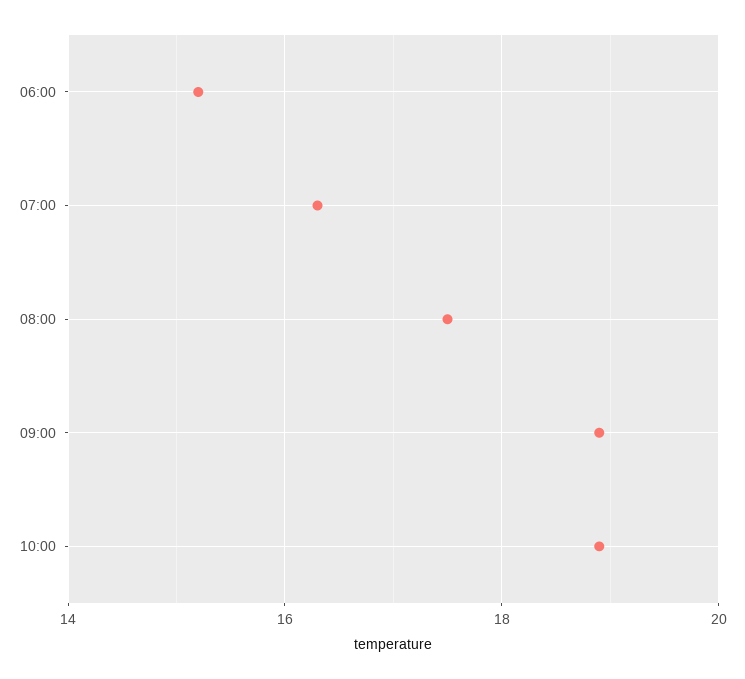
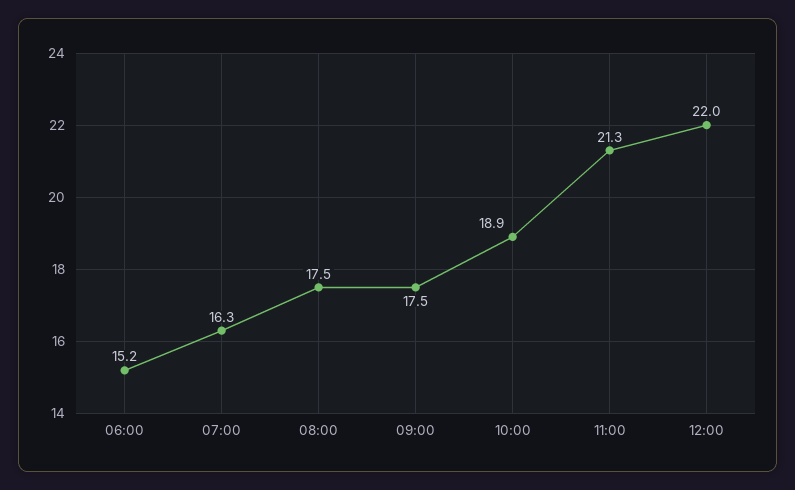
09:00: 19 -> 17.5
11:00: none -> 21.3
12:00: none -> 22

